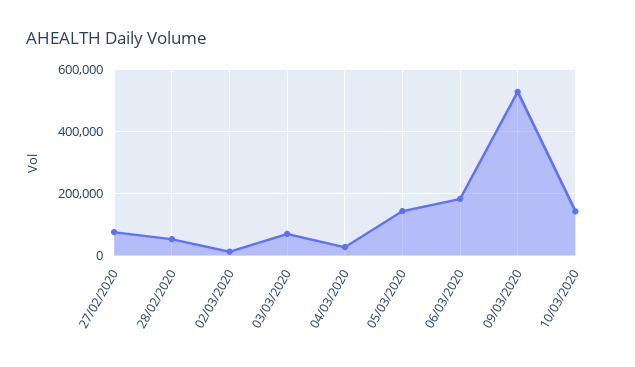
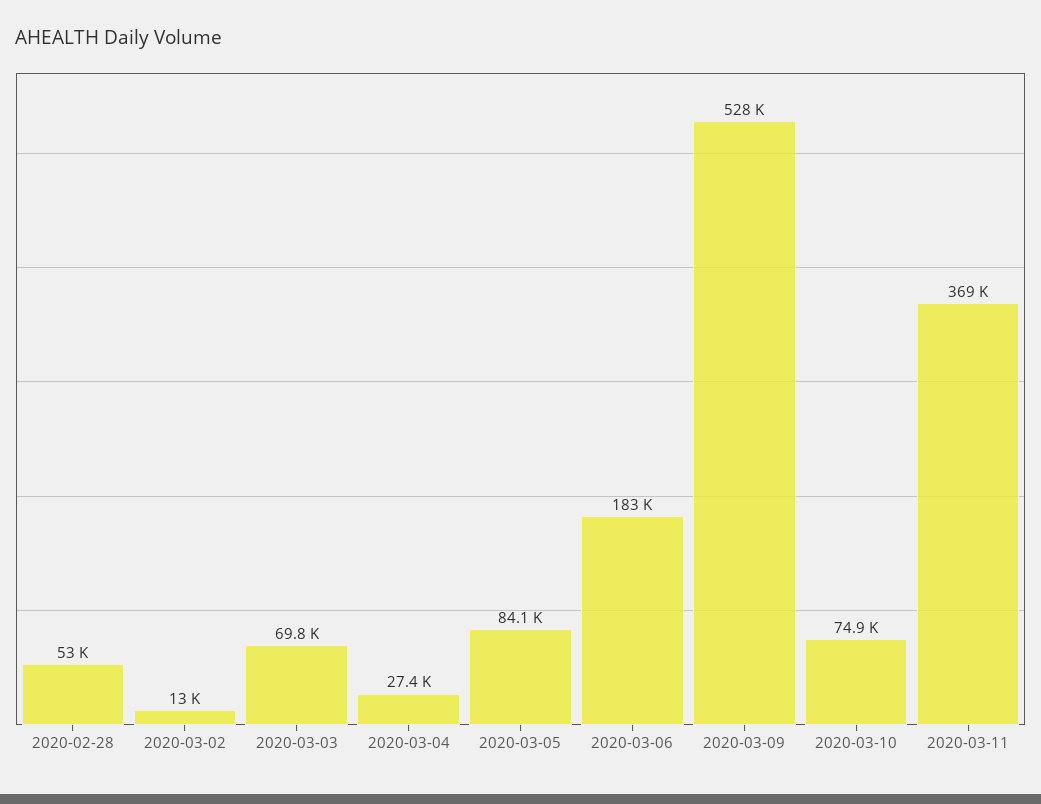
27/02/2020: 80000 -> none
05/03/2020: 140000 -> 84100
10/03/2020: 140000 -> 74900
2020-03-11: none -> 369000

